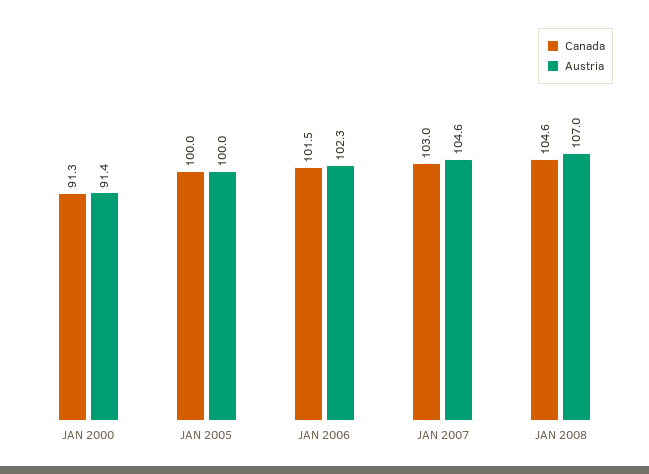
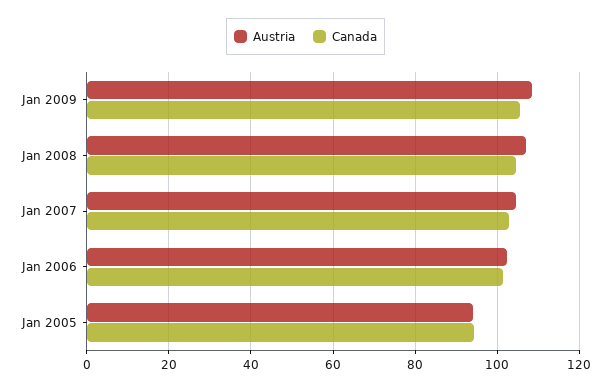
Canada, JAN 2000: 91.3 -> none
Austria, JAN 2000: 91.4 -> none
Canada, JAN 2005: 100 -> 94
Austria, JAN 2005: 100 -> 94
Austria, Jan 2009: none -> 108
Canada, Jan 2009: none -> 106

